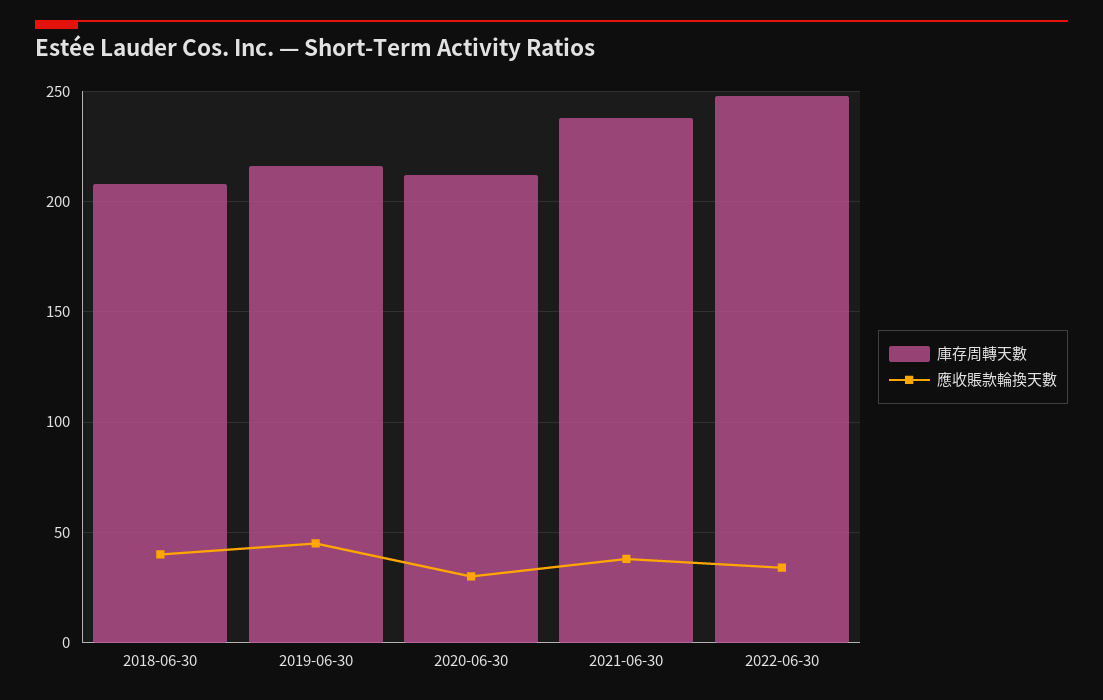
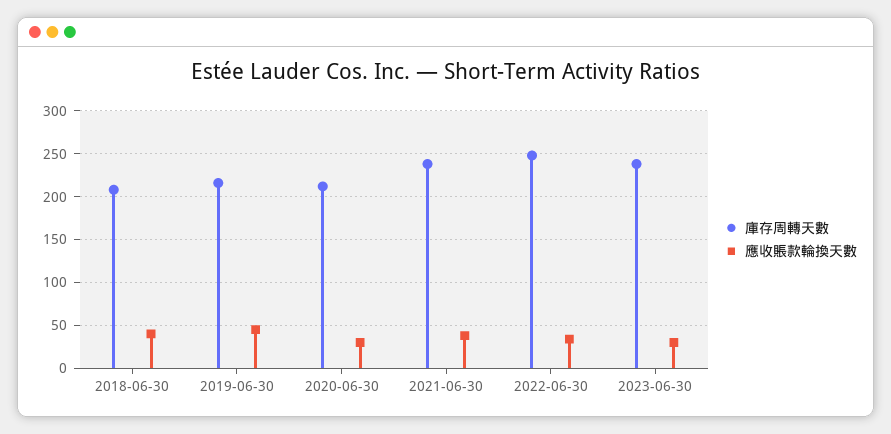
庫存周轉天數, 2023-06-30: none -> 240
應收賬款輪換天數, 2023-06-30: none -> 30

